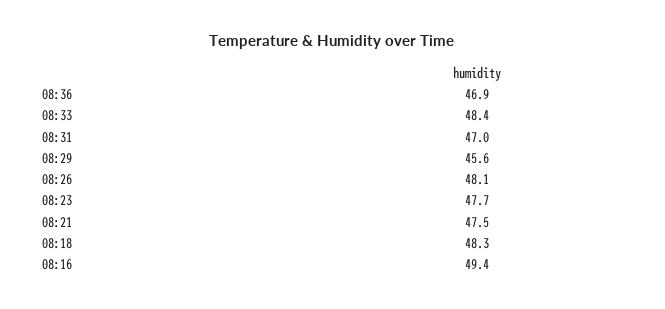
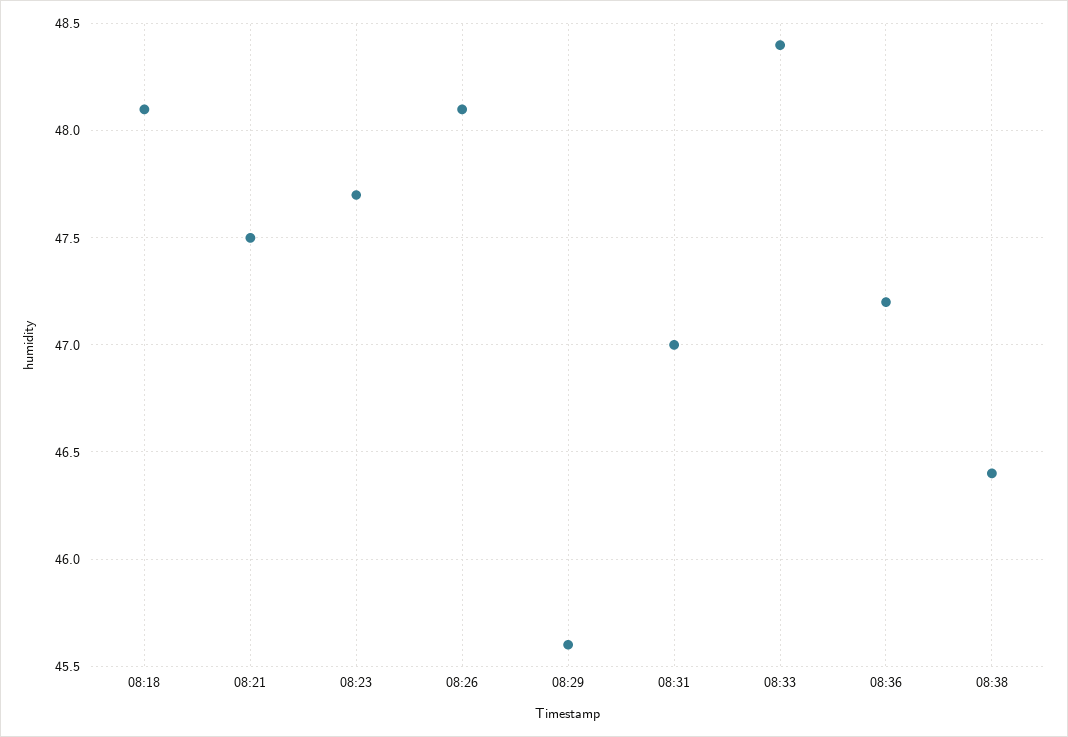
08:36: 46.9 -> 47.2
08:18: 48.3 -> 48.1
08:16: 49.4 -> none
08:38: none -> 46.4

